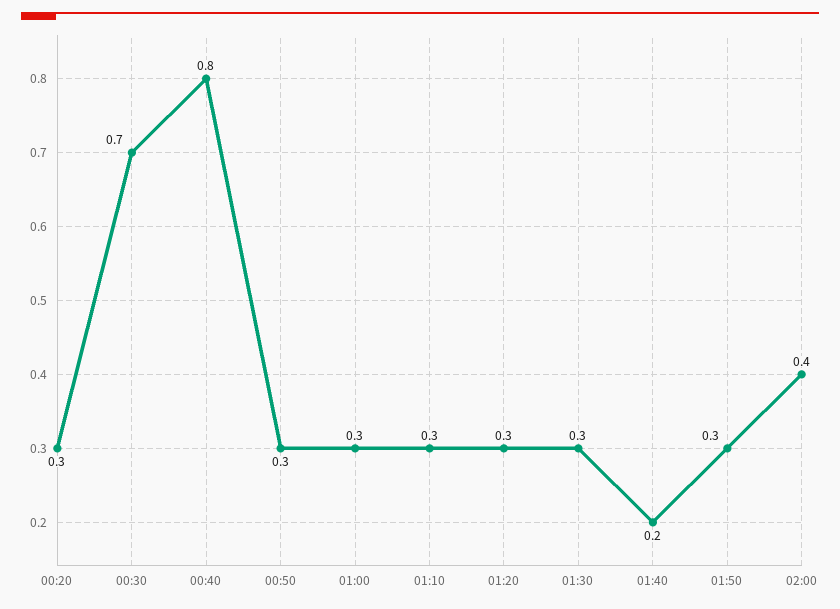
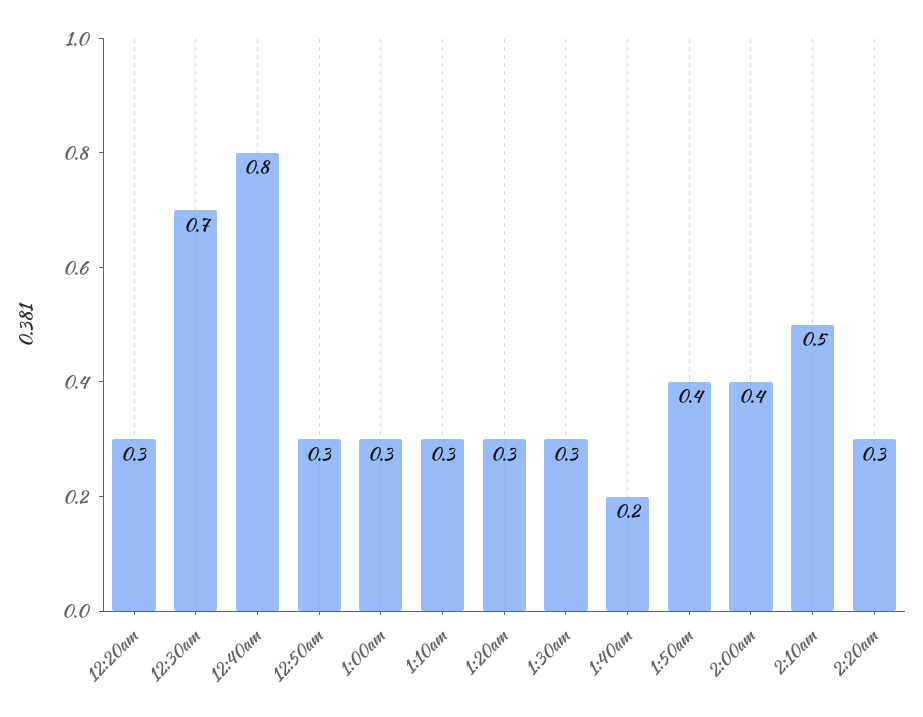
01:50: 0.3 -> 0.4
2:10am: none -> 0.5
2:20am: none -> 0.3

